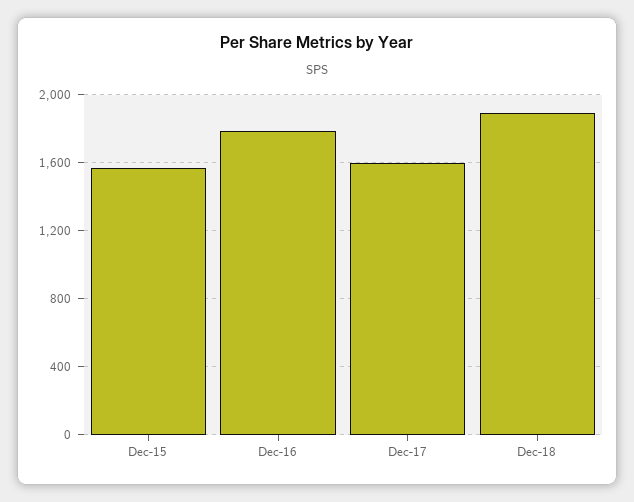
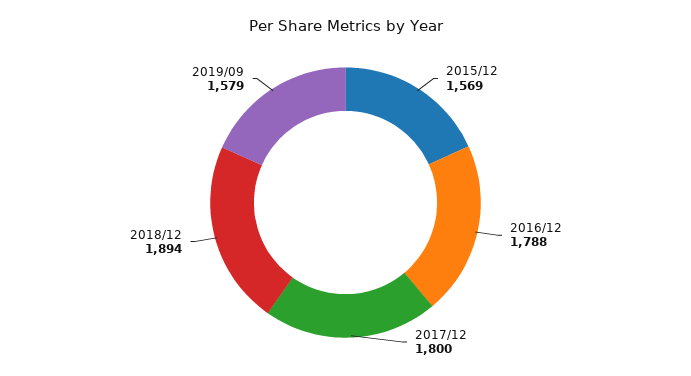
Dec-17: 1600 -> 1800
2019/09: none -> 1579

